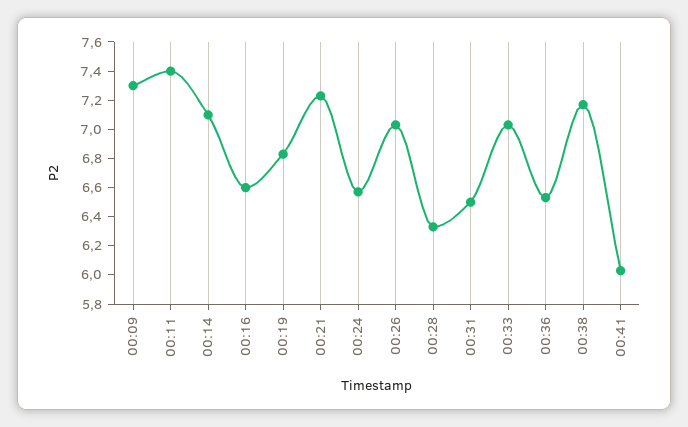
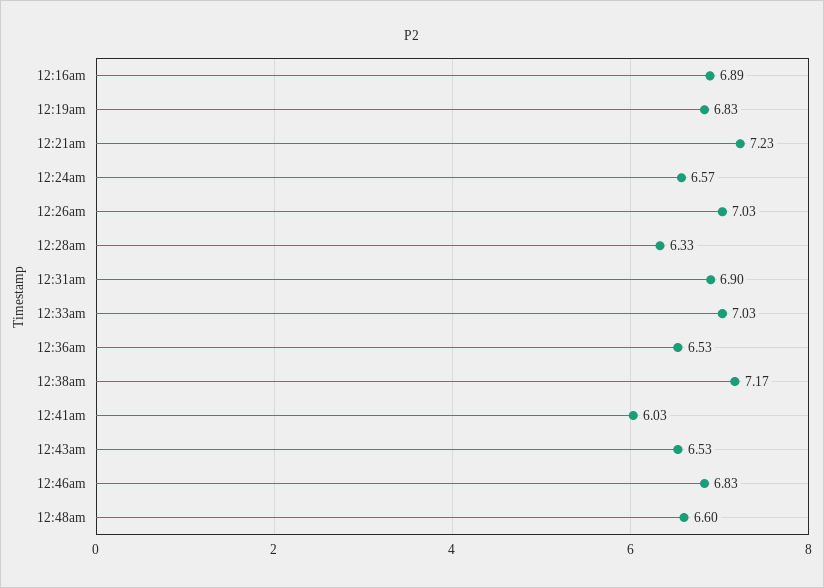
00:09: 7.3 -> none
00:11: 7.4 -> none
00:14: 7.1 -> none
00:16: 6.6 -> 6.89
00:31: 6.5 -> 6.9
12:43am: none -> 6.53
12:46am: none -> 6.83
12:48am: none -> 6.6

